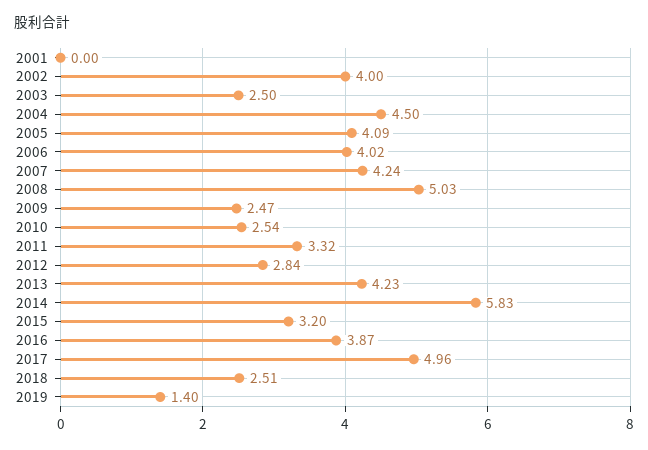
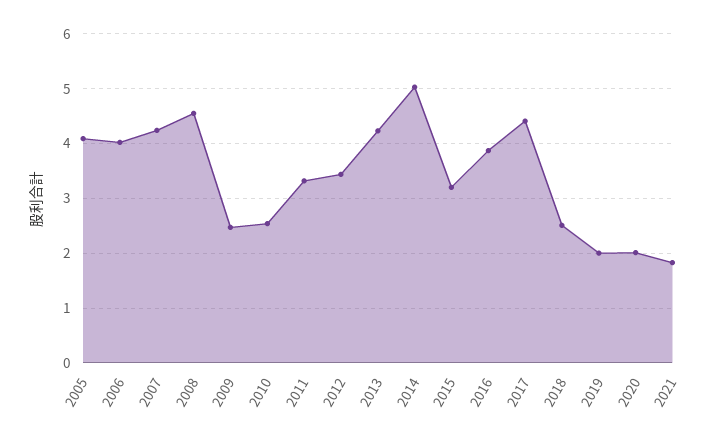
2001: 0 -> none
2002: 4 -> none
2003: 2.5 -> none
2004: 4.5 -> none
2008: 5.03 -> 4.6
2012: 2.84 -> 3.4
2014: 5.83 -> 5
2017: 4.96 -> 4.4
2019: 1.4 -> 2
2020: none -> 2
2021: none -> 1.8

